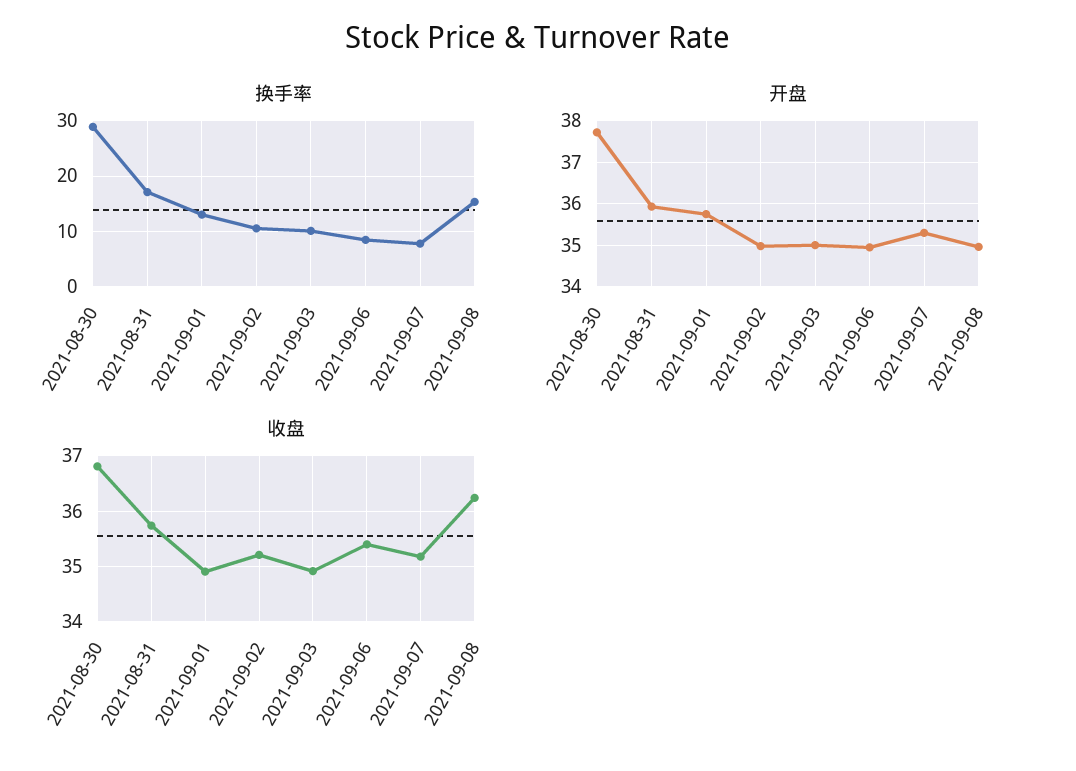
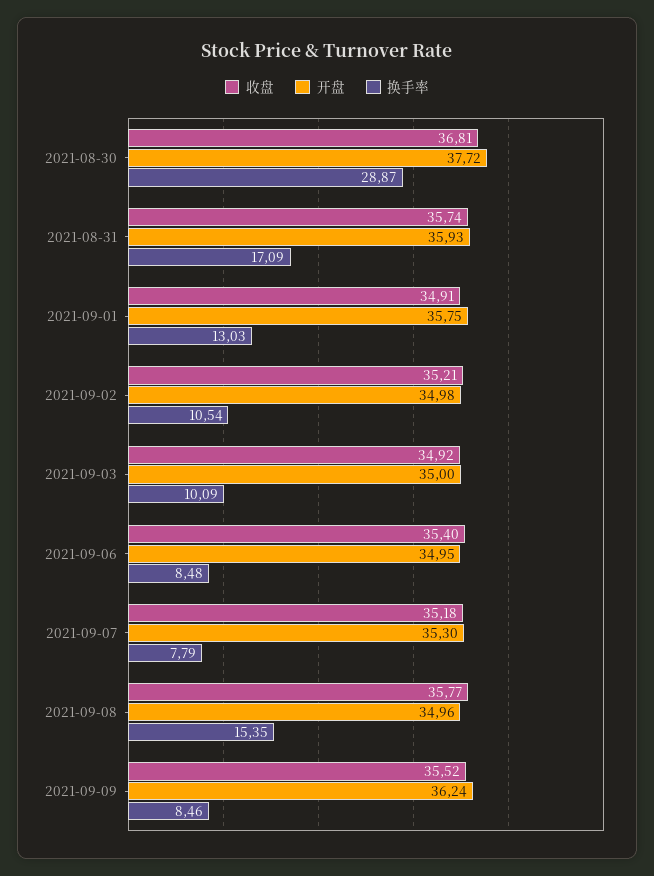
收盘, 2021-09-08: 36.2 -> 35.77
收盘, 2021-09-09: none -> 35.52
开盘, 2021-09-09: none -> 36.24
换手率, 2021-09-09: none -> 8.46

